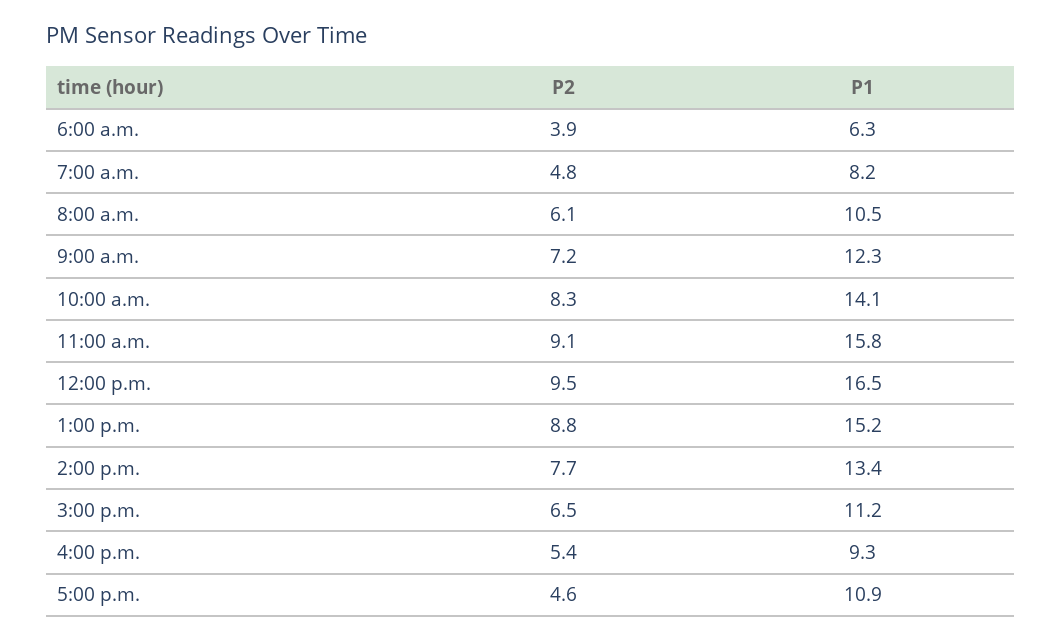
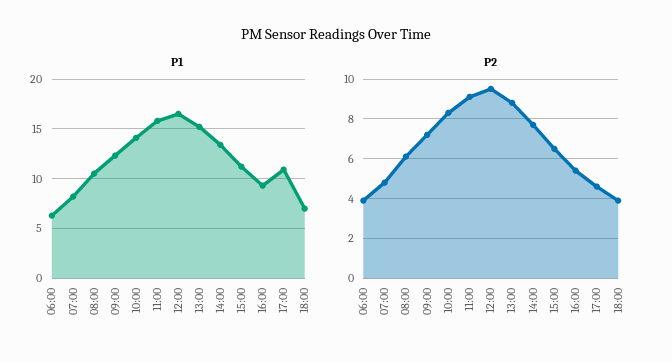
P1, 18:00: none -> 7
P2, 18:00: none -> 4

